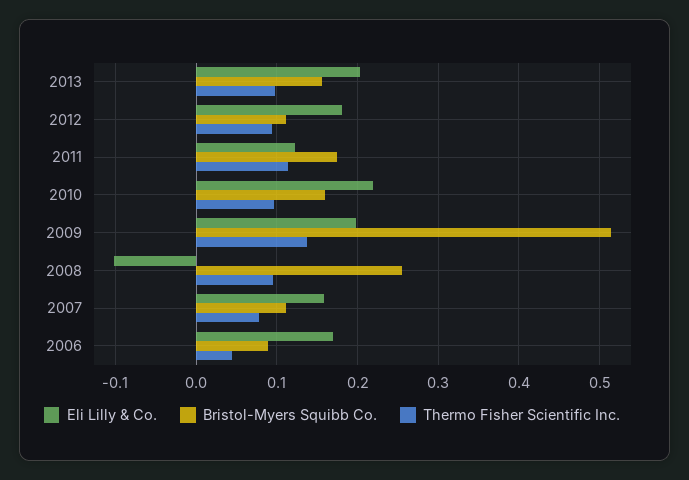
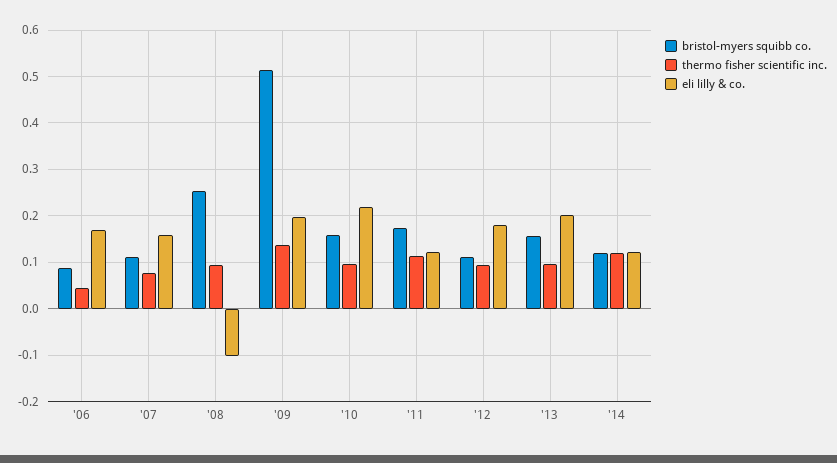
Bristol-Myers Squibb Co., '14: none -> 0.12
Thermo Fisher Scientific Inc., '14: none -> 0.12
Eli Lilly & Co., '14: none -> 0.12

